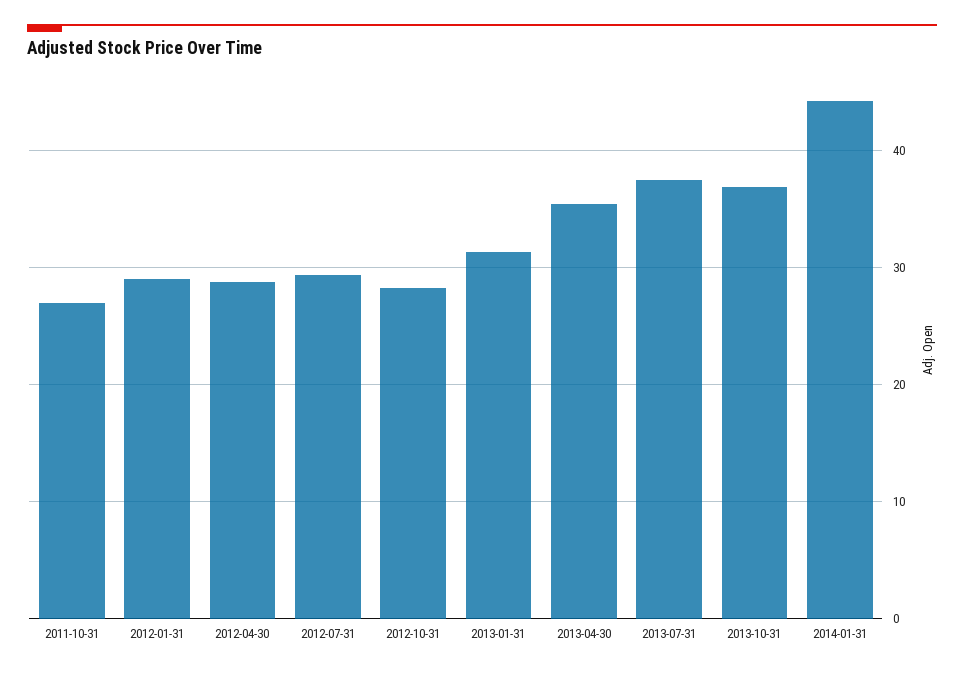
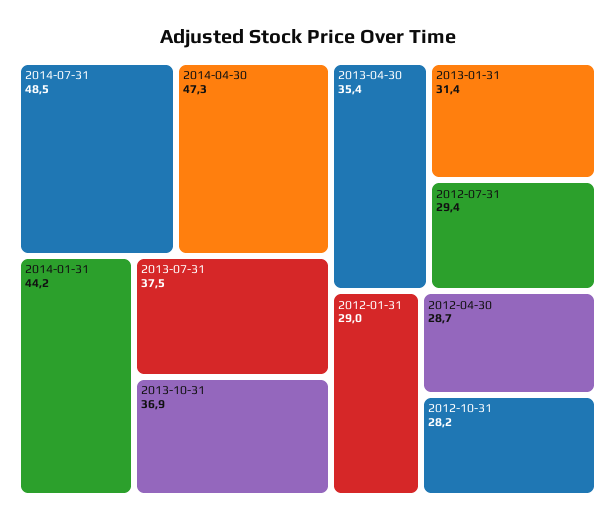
2011-10-31: 27 -> none
2014-07-31: none -> 48.5
2014-04-30: none -> 47.3

